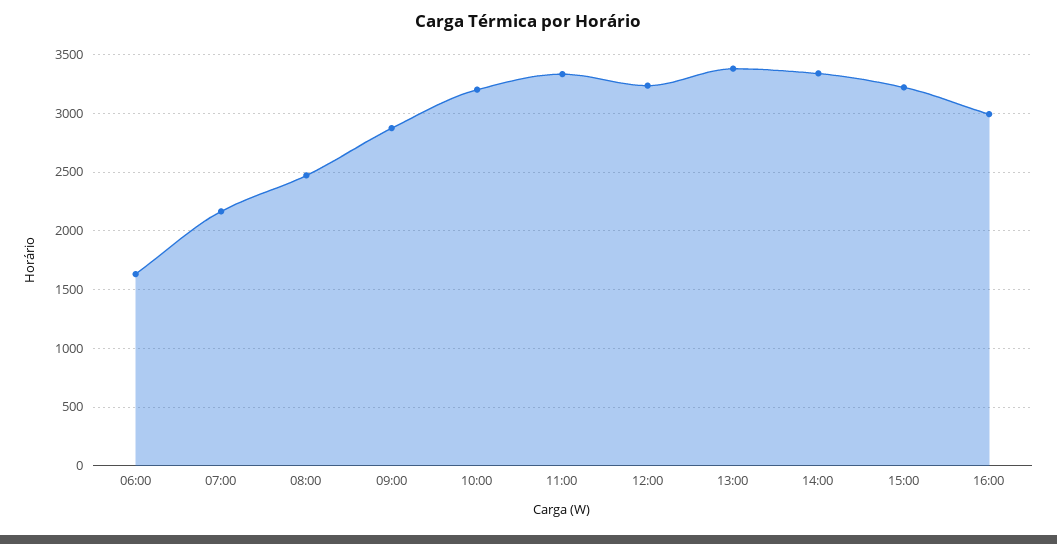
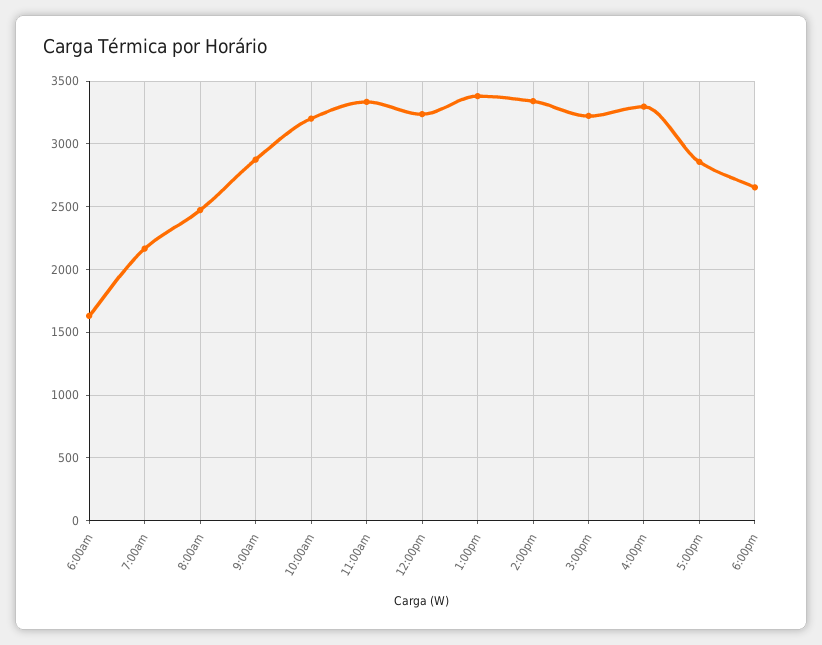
16:00: 3000 -> 3300
5:00pm: none -> 2850
6:00pm: none -> 2650

